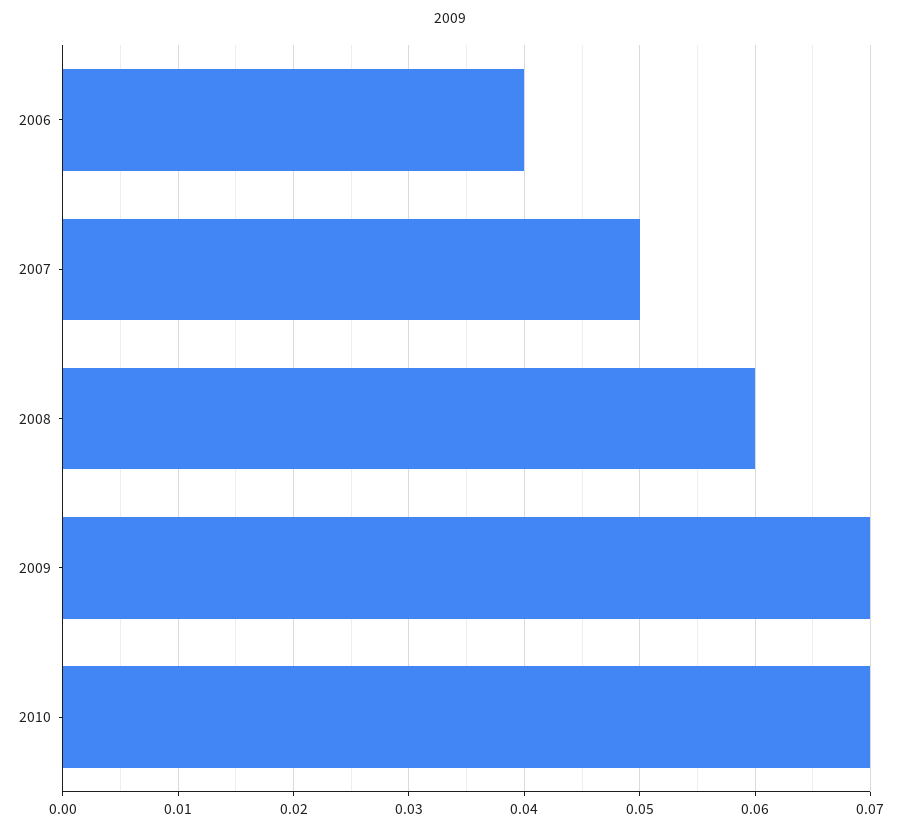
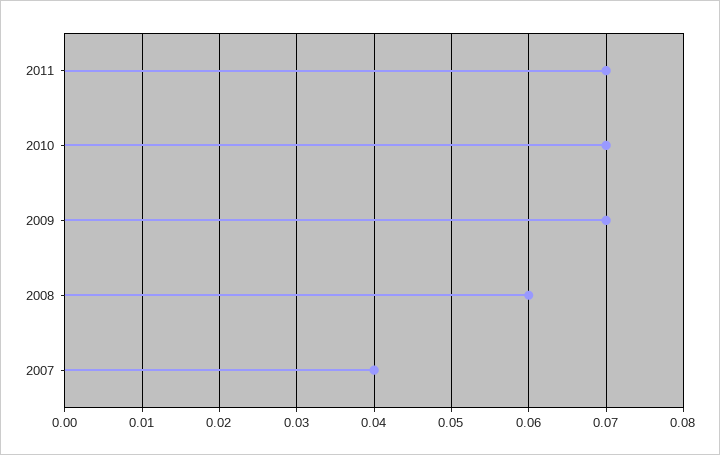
2006: 0.04 -> none
2007: 0.05 -> 0.04
2011: none -> 0.07

